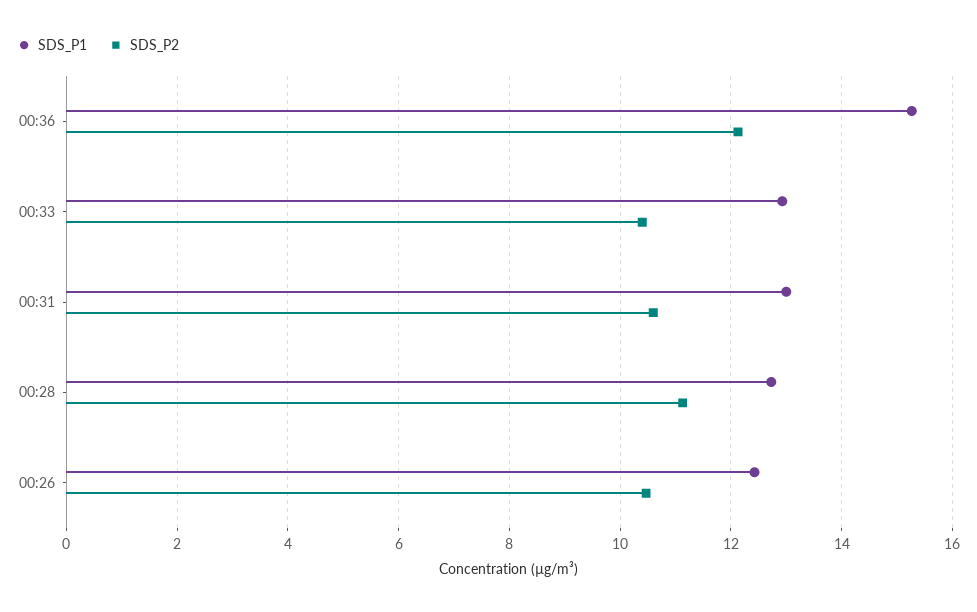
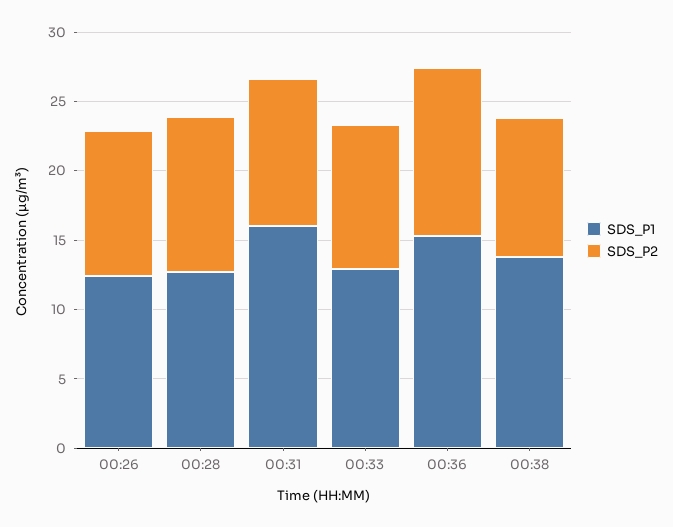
SDS_P1, 00:31: 13 -> 16
SDS_P1, 00:38: none -> 14
SDS_P2, 00:38: none -> 10

